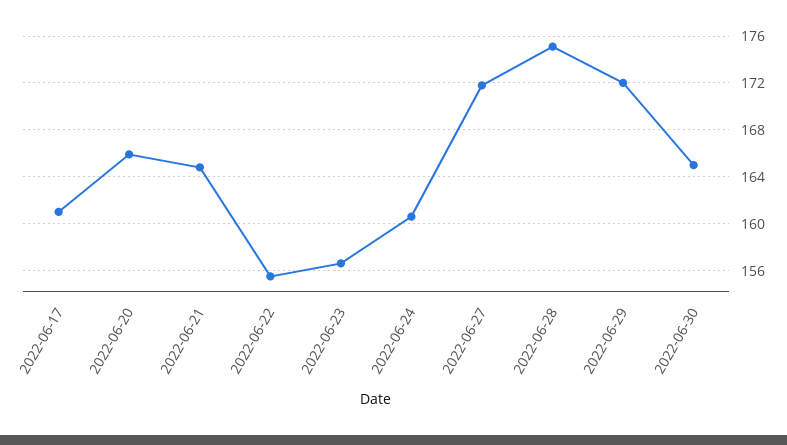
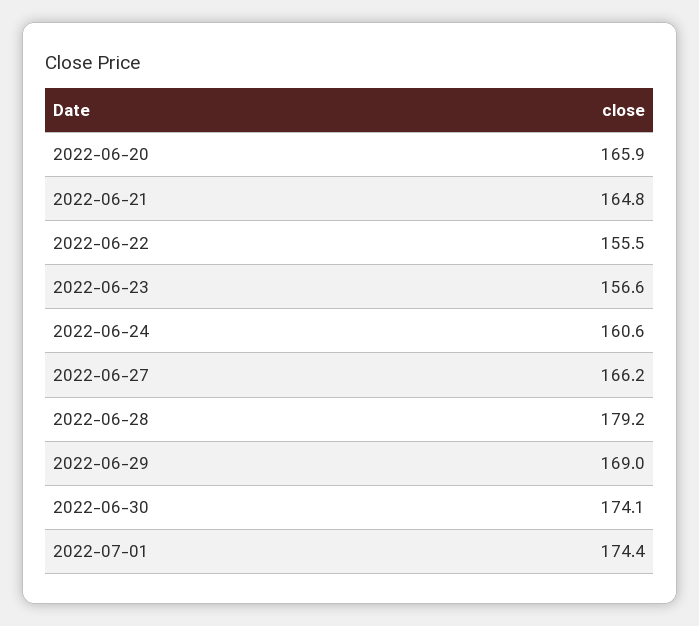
2022-06-17: 161 -> none
2022-06-27: 172 -> 166.2
2022-06-28: 175 -> 179.2
2022-06-29: 172 -> 169
2022-06-30: 165 -> 174.1
2022-07-01: none -> 174.4

